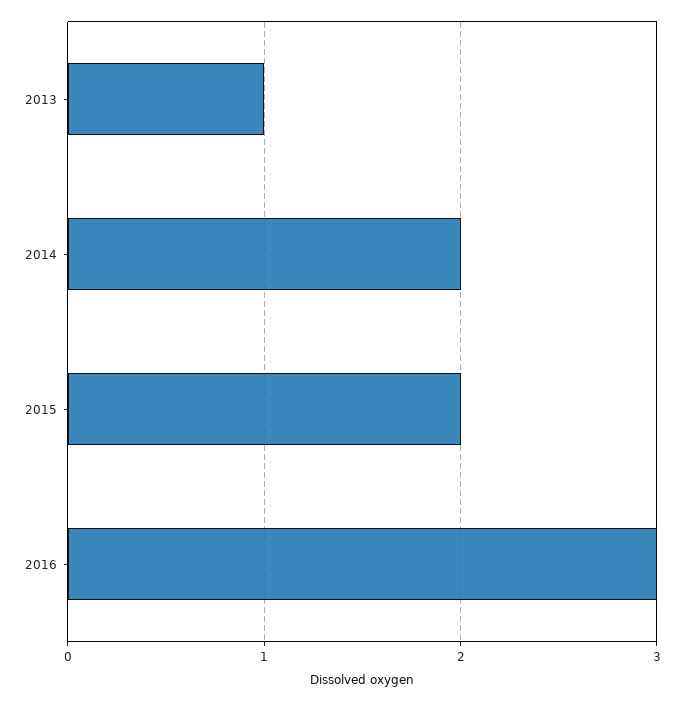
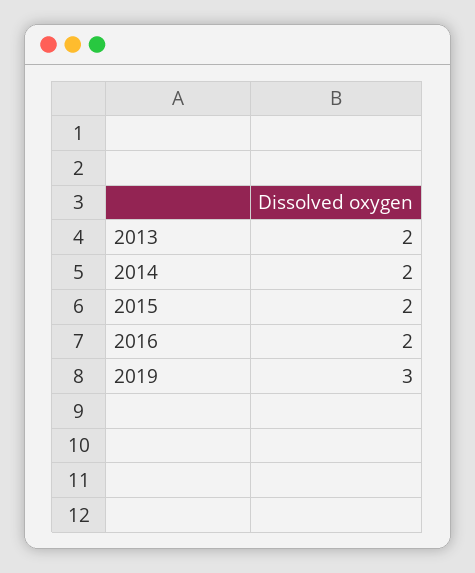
2013: 1 -> 2
2016: 3 -> 2
2019: none -> 3

